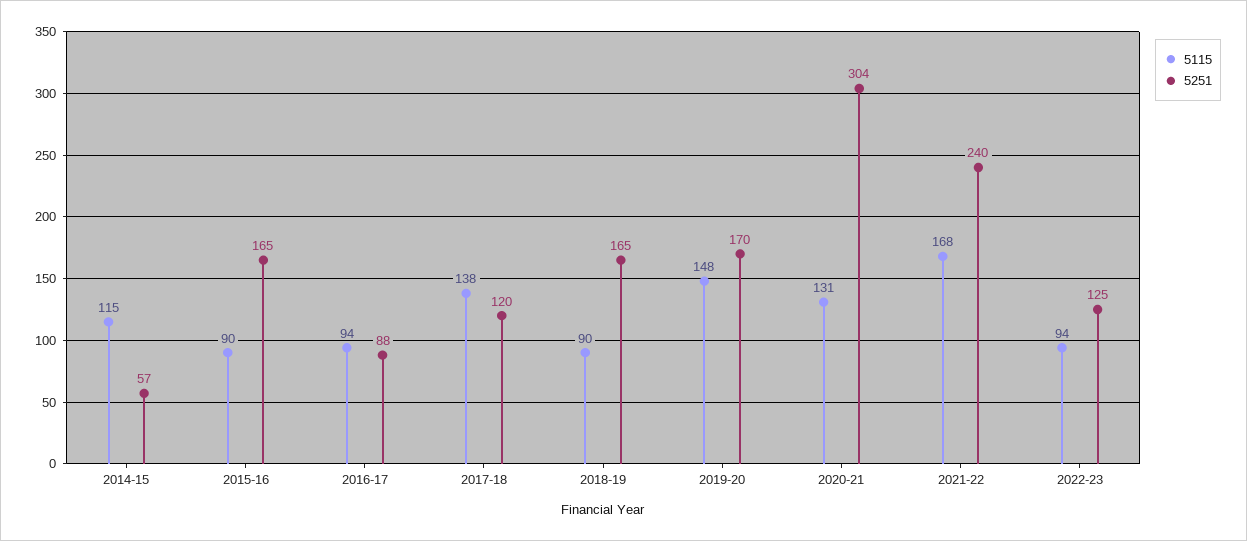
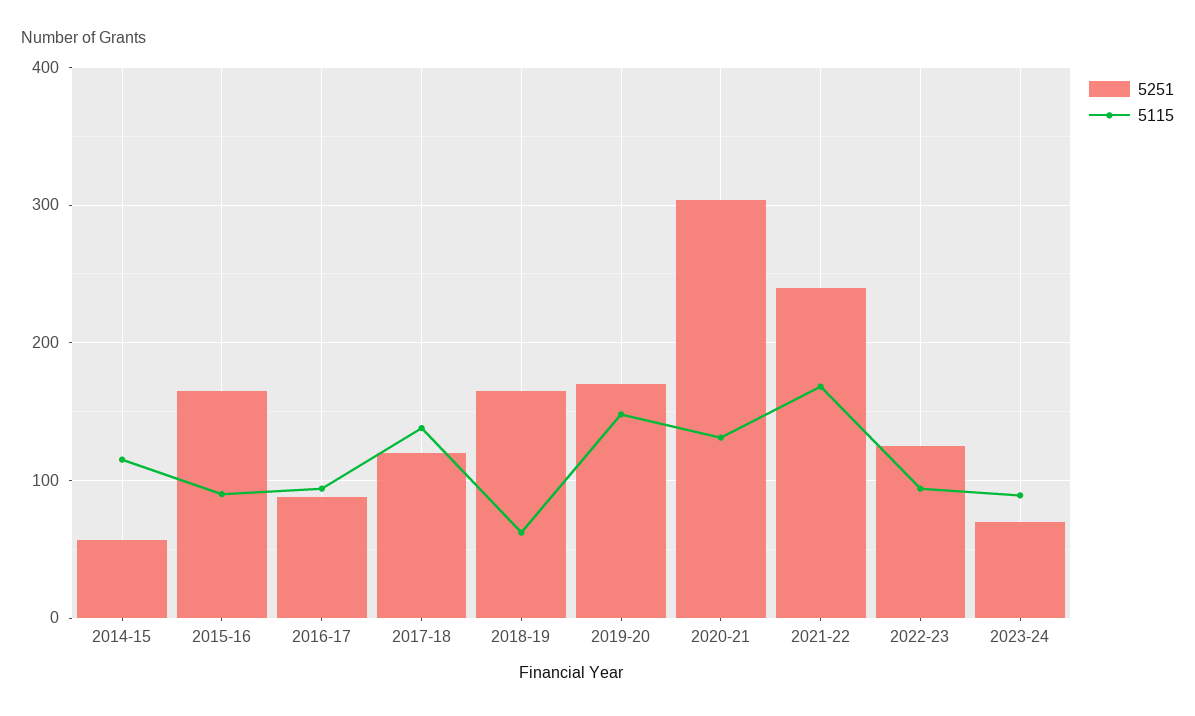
5115, 2018-19: 90 -> 60
5251, 2023-24: none -> 70
5115, 2023-24: none -> 90

